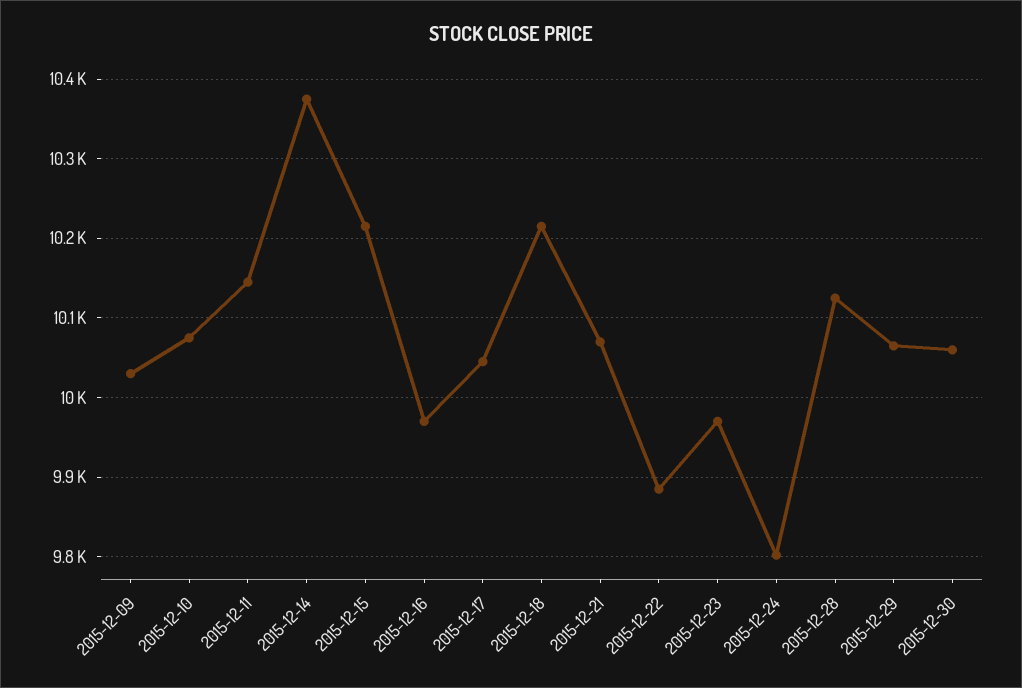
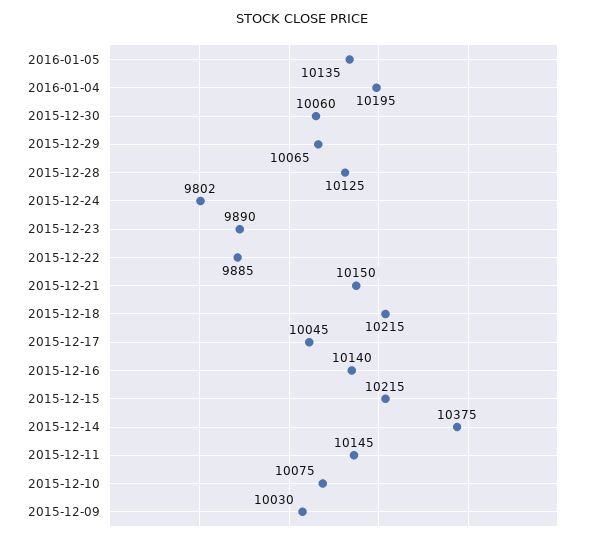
2015-12-16: 9970 -> 10140
2015-12-21: 10070 -> 10150
2015-12-23: 9970 -> 9890
2016-01-05: none -> 10135
2016-01-04: none -> 10195

